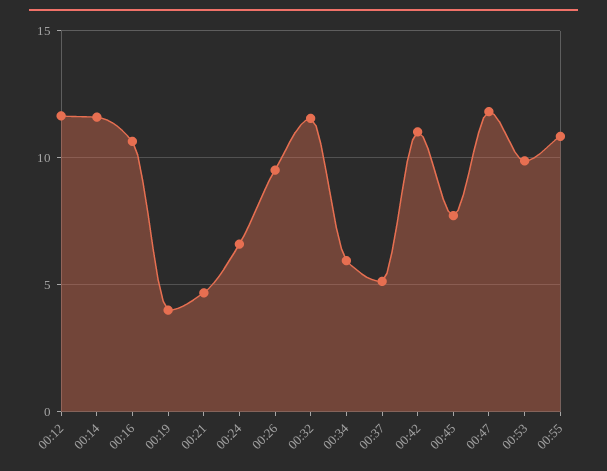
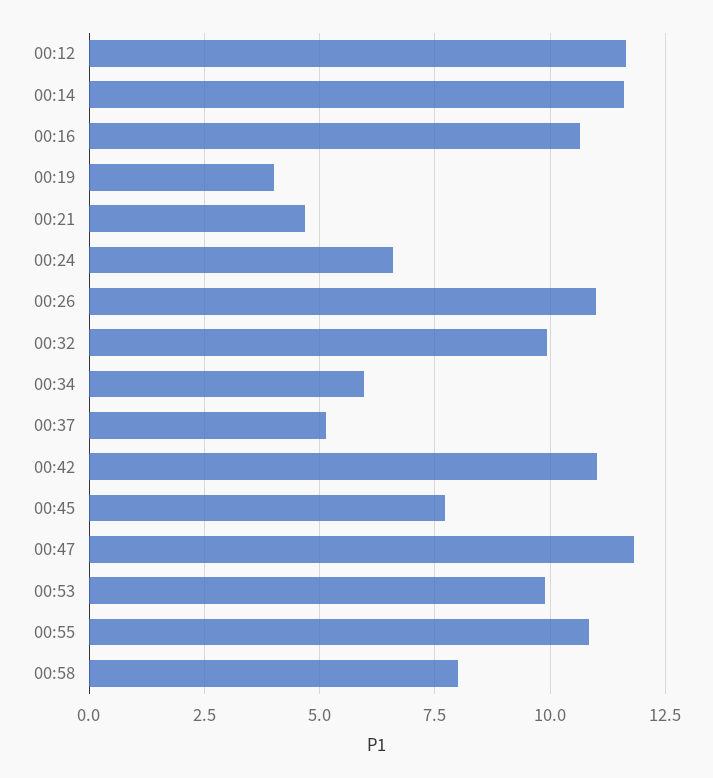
00:26: 9.5 -> 11
00:32: 11.5 -> 10
00:58: none -> 8

